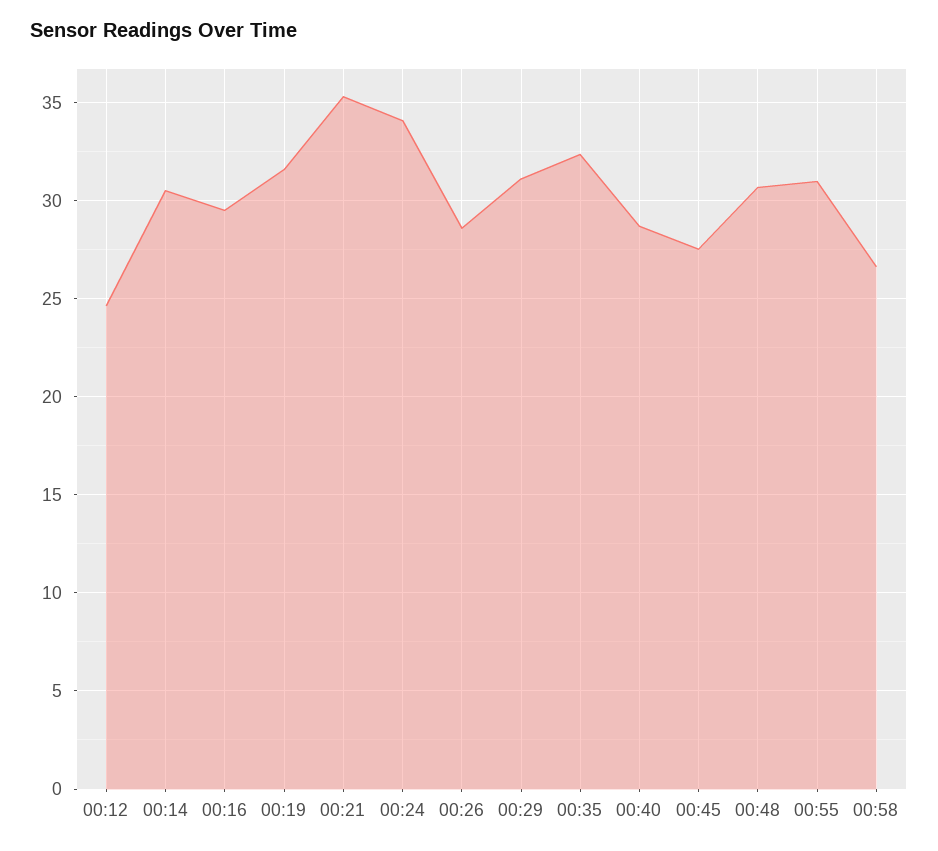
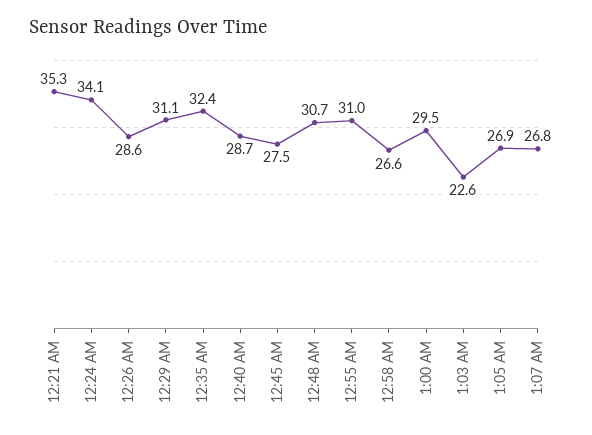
00:12: 24.5 -> none
00:14: 30.5 -> none
00:16: 29.5 -> none
00:19: 31.5 -> none
1:00 AM: none -> 29.5
1:03 AM: none -> 22.6
1:05 AM: none -> 26.9
1:07 AM: none -> 26.8

